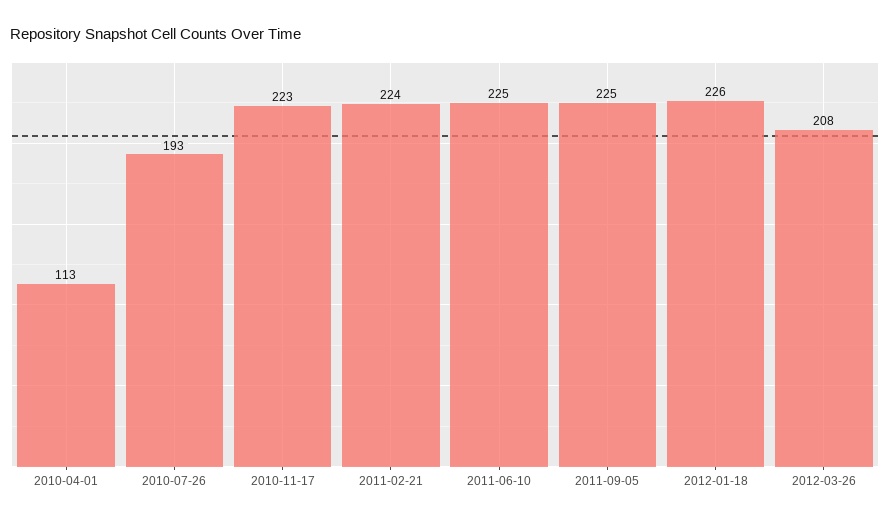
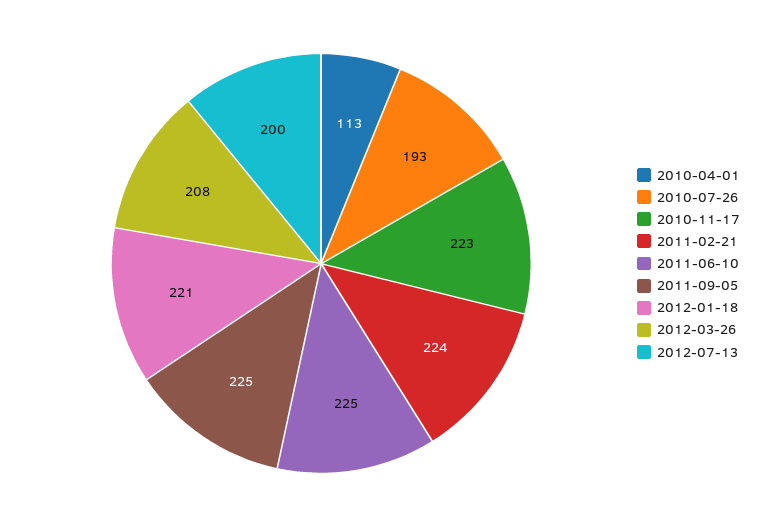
2012-01-18: 226 -> 221
2012-07-13: none -> 200

